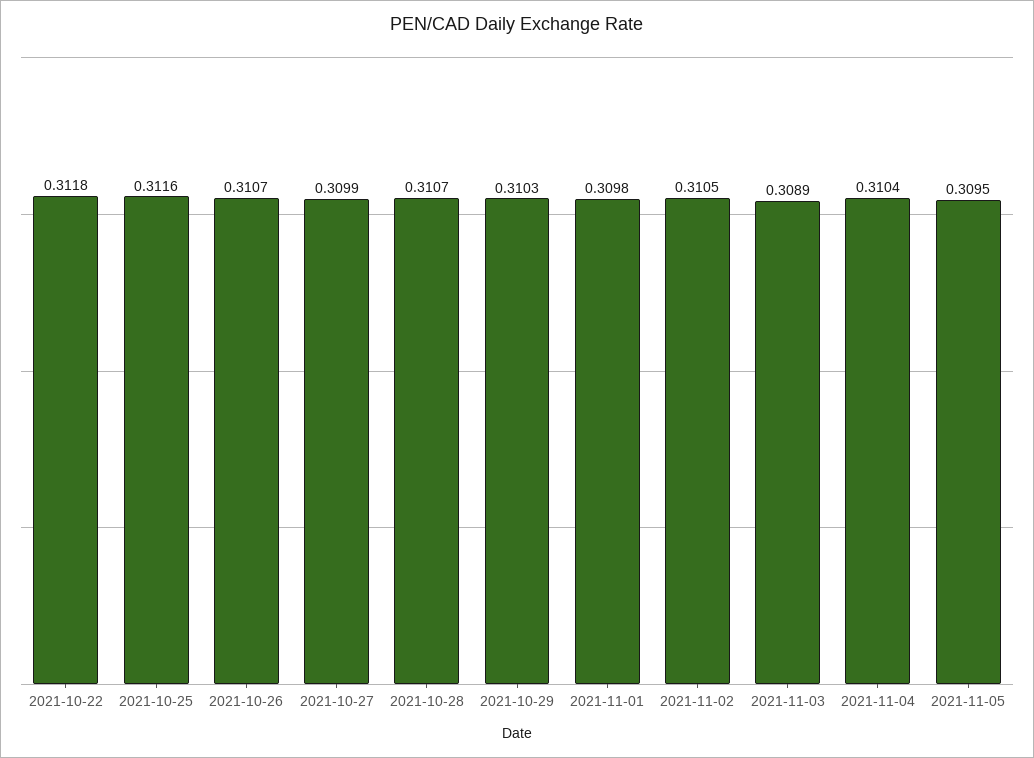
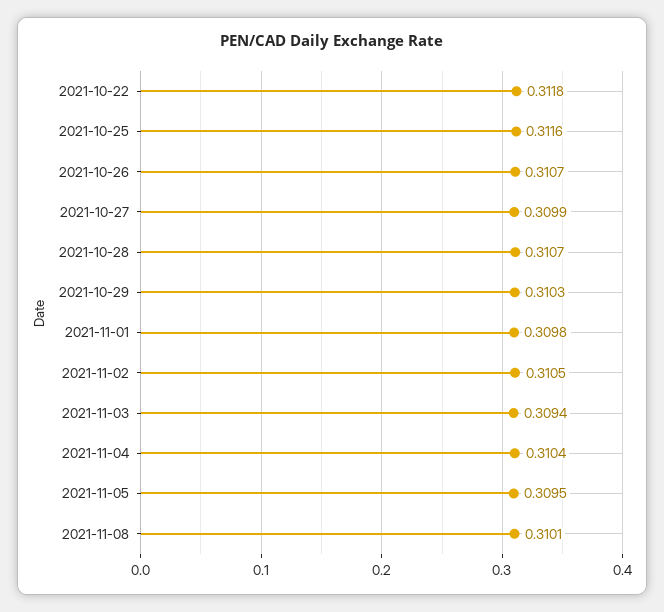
2021-11-03: 0.3089 -> 0.3094
2021-11-08: none -> 0.3101

